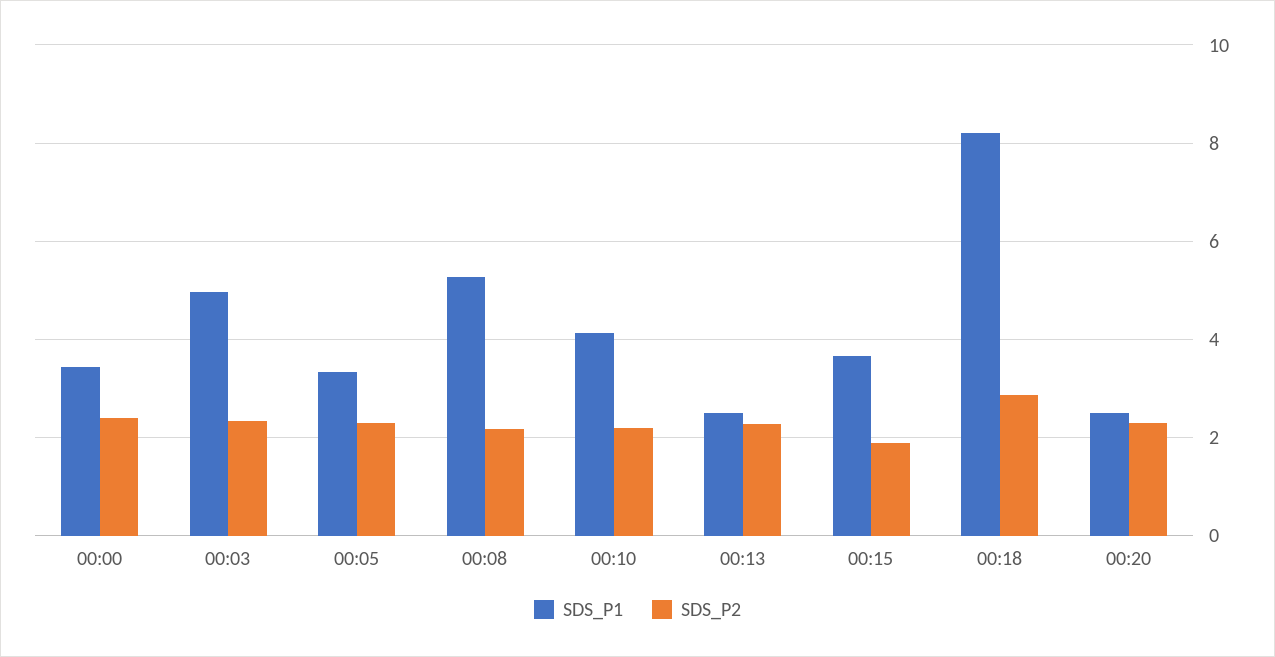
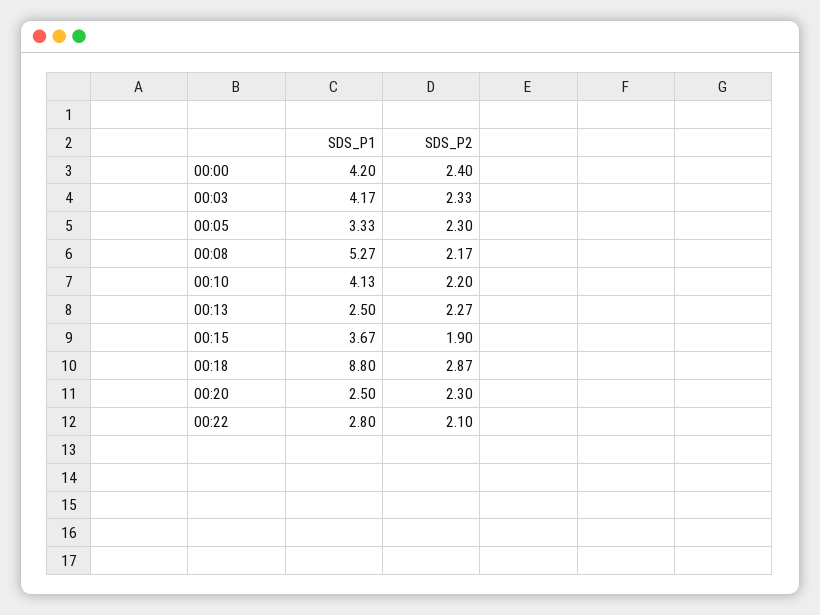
SDS_P1, 00:00: 3.4 -> 4.2
SDS_P1, 00:03: 5 -> 4.17
SDS_P1, 00:18: 8.2 -> 8.8
SDS_P1, 00:22: none -> 2.8
SDS_P2, 00:22: none -> 2.1

